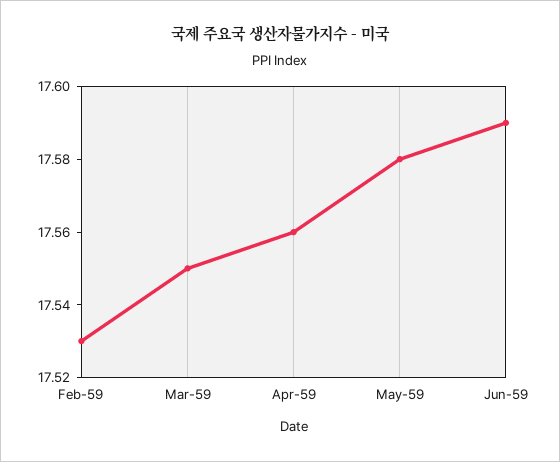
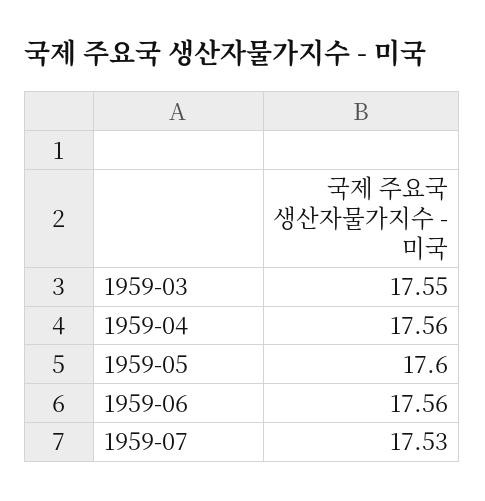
Feb-59: 17.53 -> none
May-59: 17.58 -> 17.6
Jun-59: 17.59 -> 17.56
1959-07: none -> 17.53

